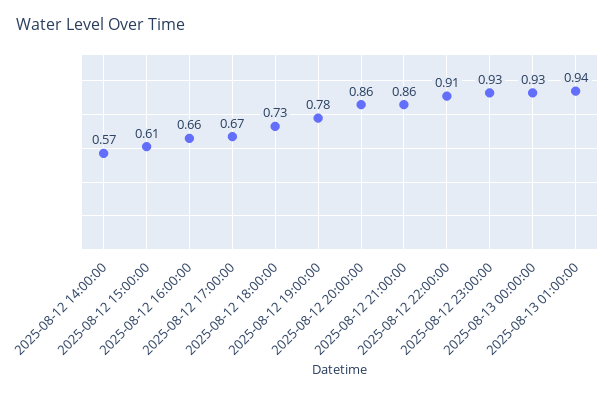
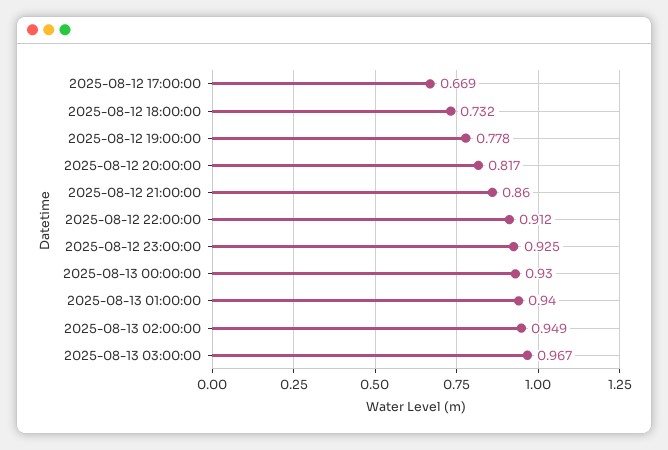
2025-08-12 14:00:00: 0.57 -> none
2025-08-12 15:00:00: 0.61 -> none
2025-08-12 16:00:00: 0.66 -> none
2025-08-12 20:00:00: 0.86 -> 0.817
2025-08-13 02:00:00: none -> 0.949
2025-08-13 03:00:00: none -> 0.967

